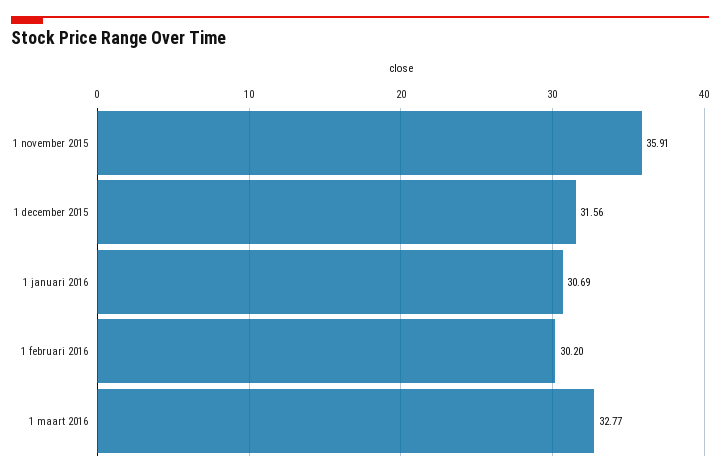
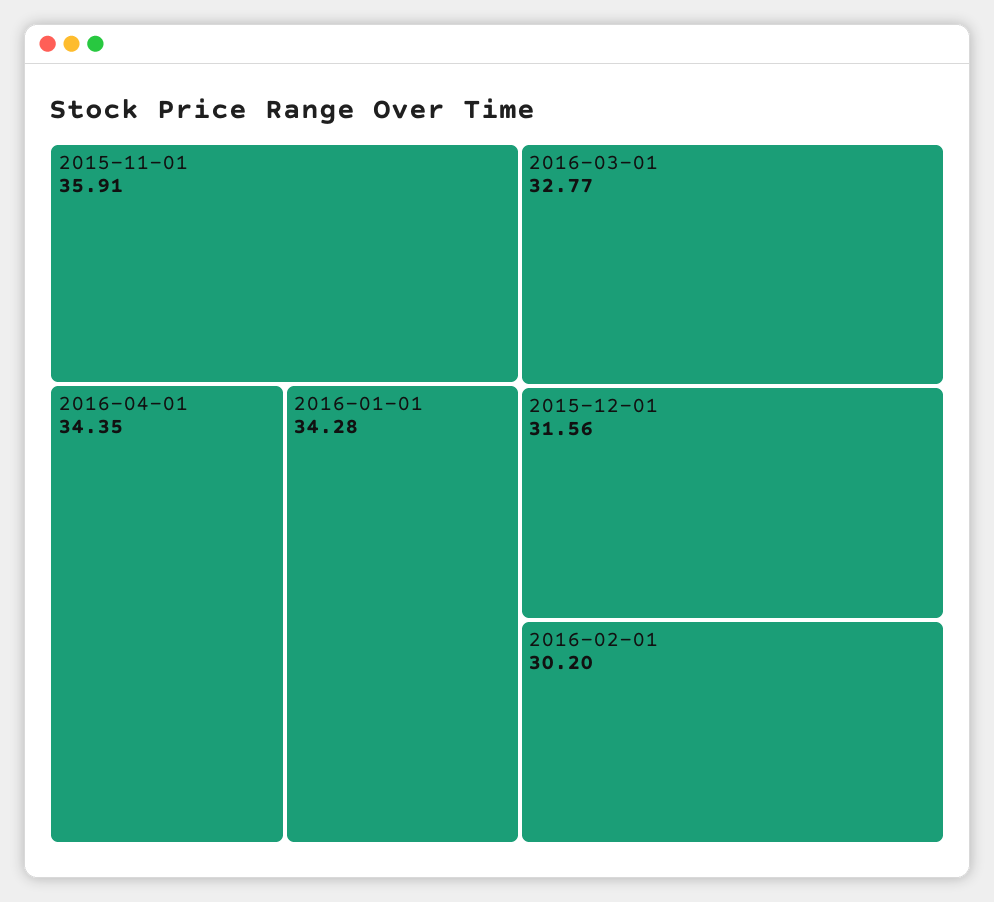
1 januari 2016: 30.69 -> 34.28
2016-04-01: none -> 34.35

